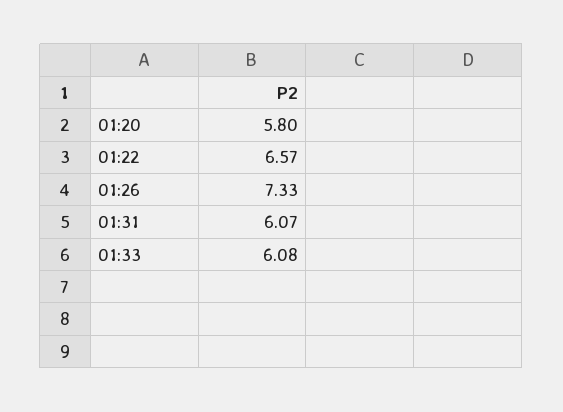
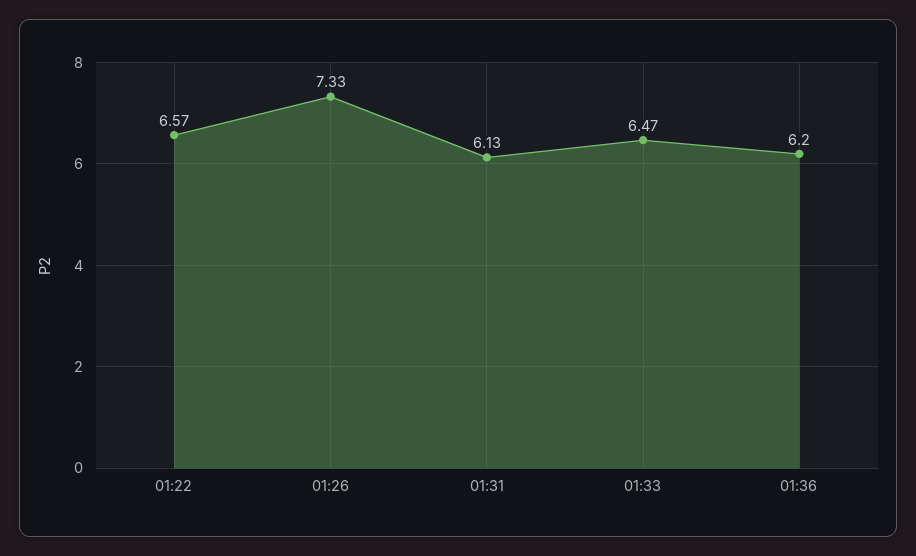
01:20: 5.8 -> none
01:31: 6.07 -> 6.13
01:33: 6.08 -> 6.47
01:36: none -> 6.2

